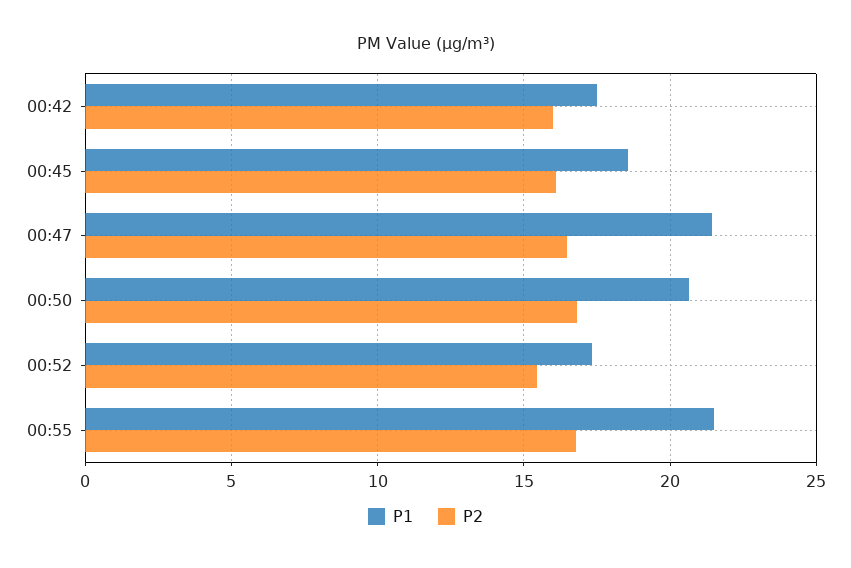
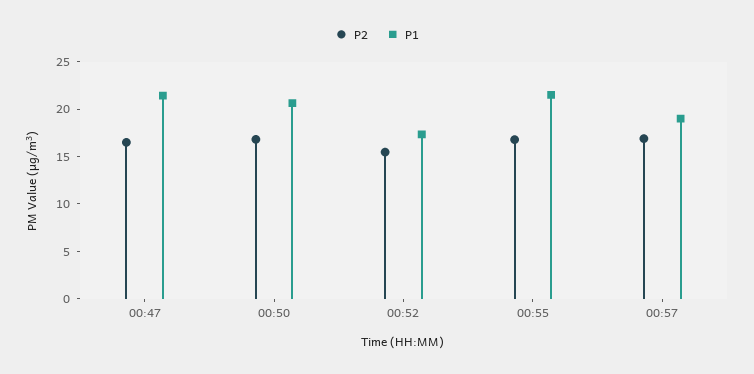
P1, 00:42: 17.5 -> none
P2, 00:42: 16 -> none
P1, 00:45: 18.5 -> none
P2, 00:45: 16 -> none
P2, 00:57: none -> 17
P1, 00:57: none -> 19

